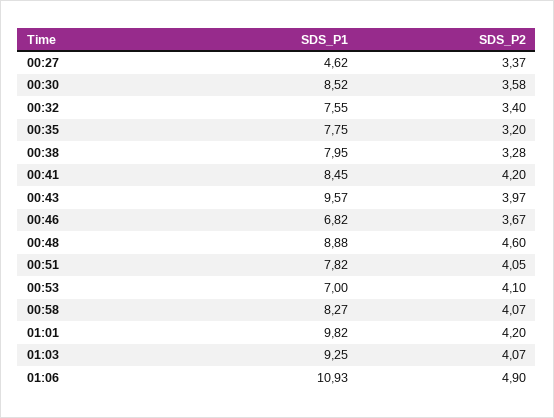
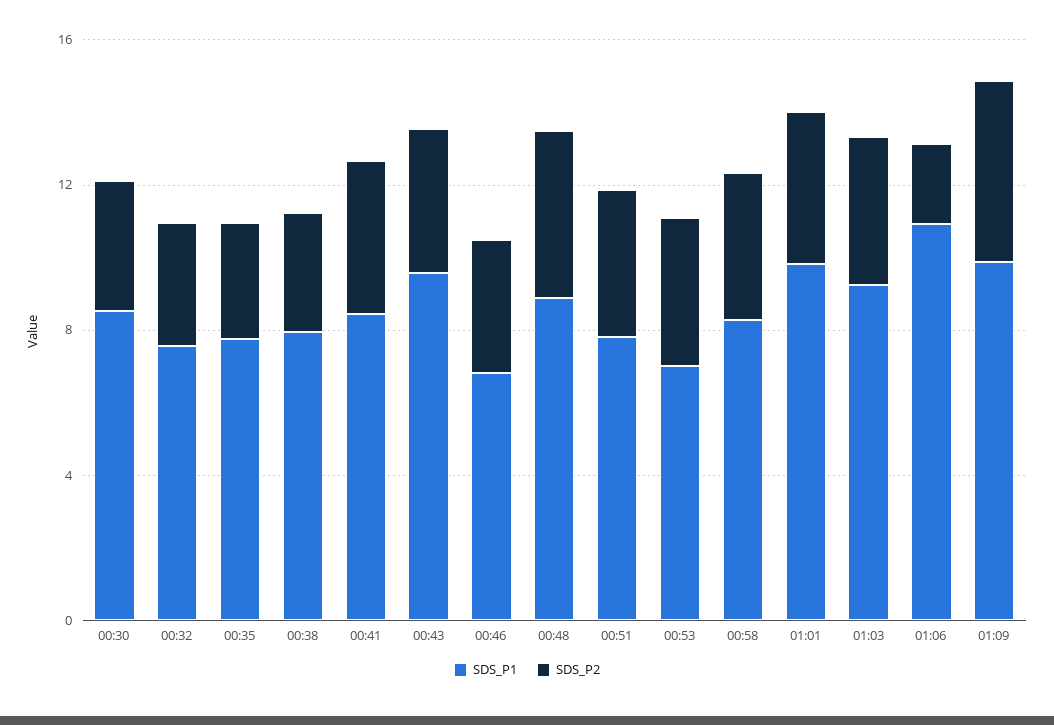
SDS_P1, 00:27: 4.62 -> none
SDS_P2, 00:27: 3.37 -> none
SDS_P2, 01:06: 4.9 -> 2
SDS_P1, 01:09: none -> 10
SDS_P2, 01:09: none -> 5

